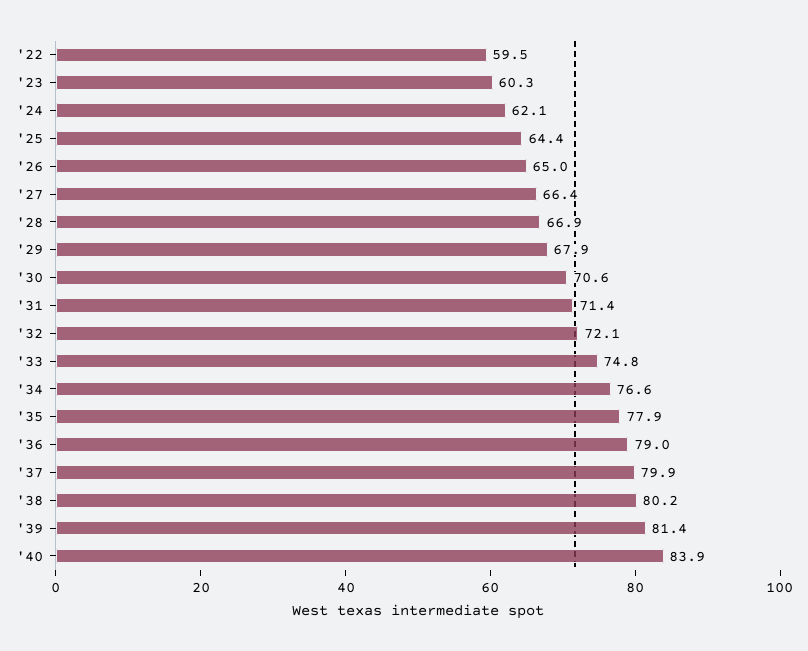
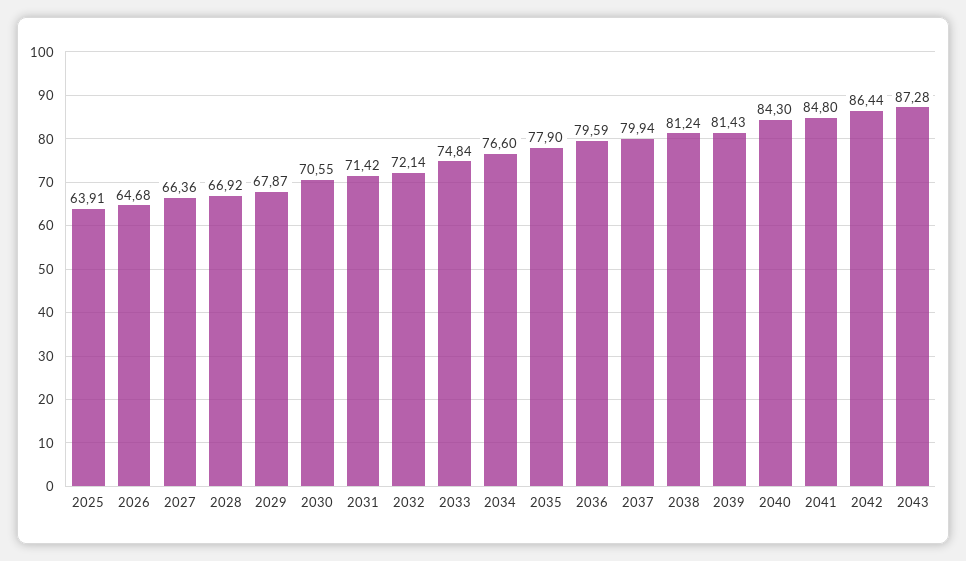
'22: 59.5 -> none
'23: 60.3 -> none
'24: 62.1 -> none
'25: 64.4 -> 63.91
'26: 65 -> 64.68
'36: 79 -> 79.59
'38: 80.2 -> 81.24
'40: 83.9 -> 84.3
2041: none -> 84.8
2042: none -> 86.44
2043: none -> 87.28

